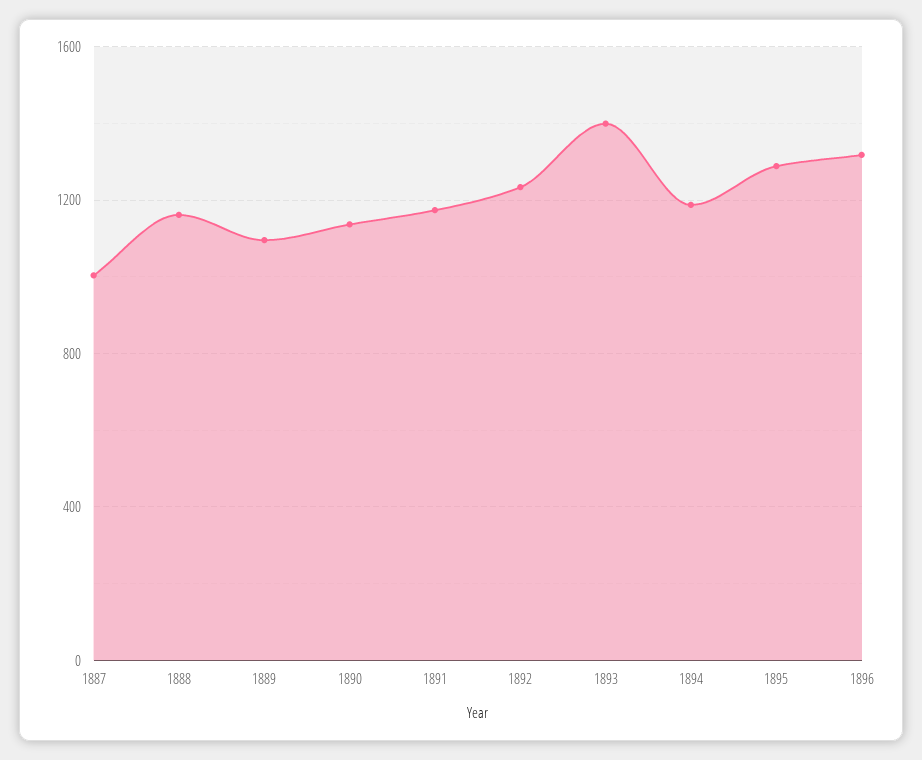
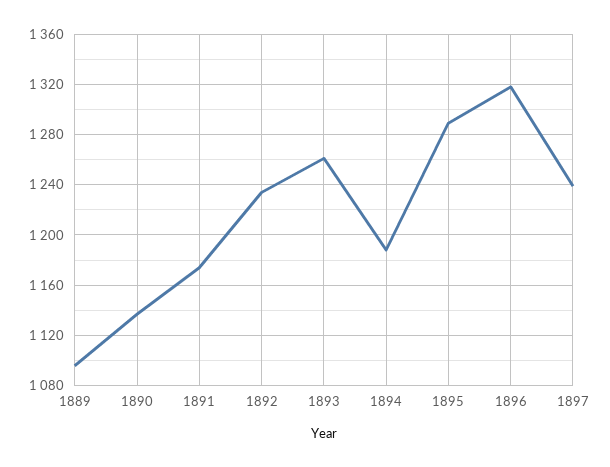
1887: 1000 -> none
1888: 1150 -> none
1893: 1400 -> 1260
1897: none -> 1240

